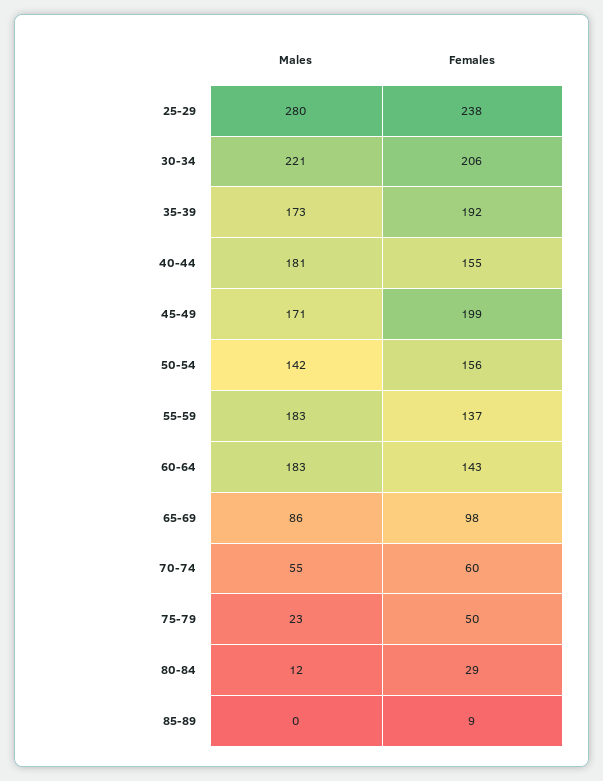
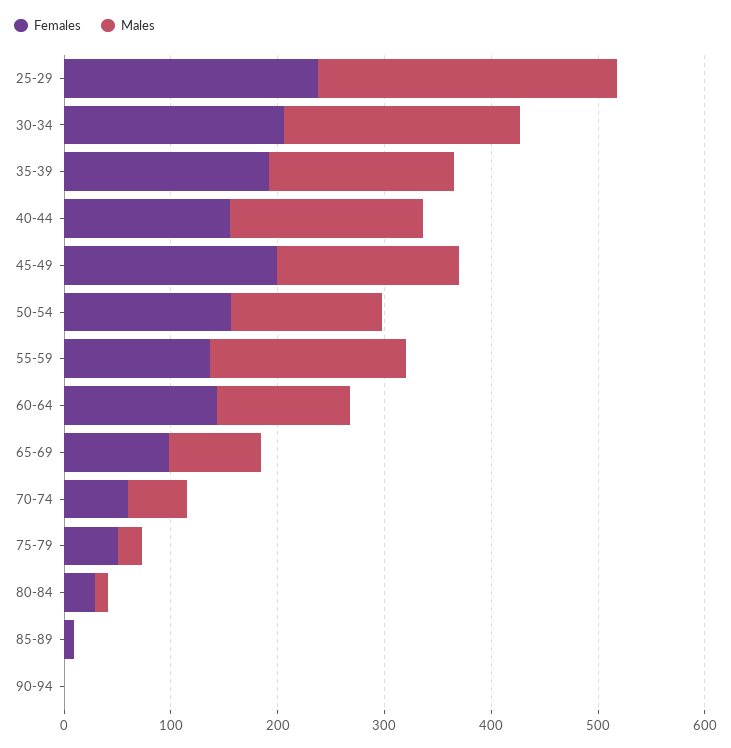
Males, 60-64: 183 -> 120
Females, 90-94: none -> 0
Males, 90-94: none -> 0

